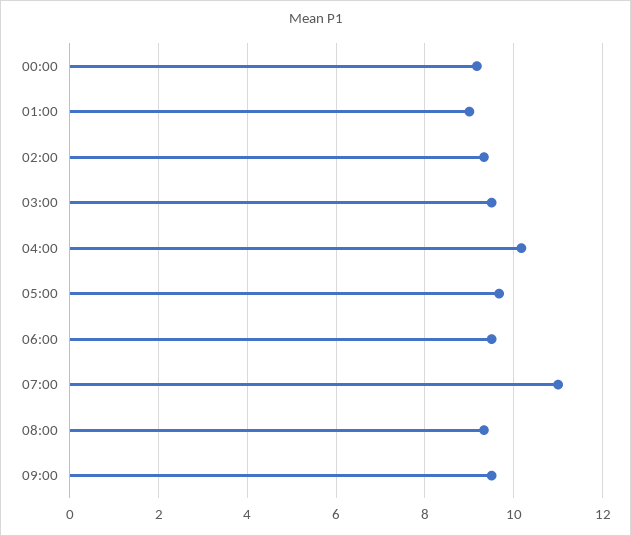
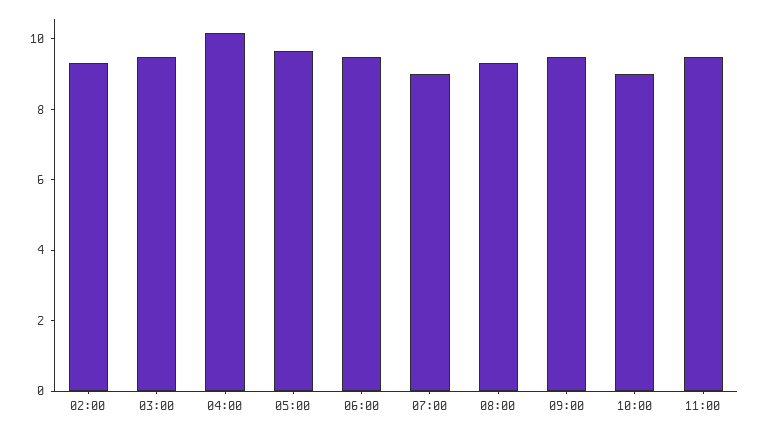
00:00: 9.2 -> none
01:00: 9 -> none
07:00: 11 -> 9
10:00: none -> 9
11:00: none -> 9.5

